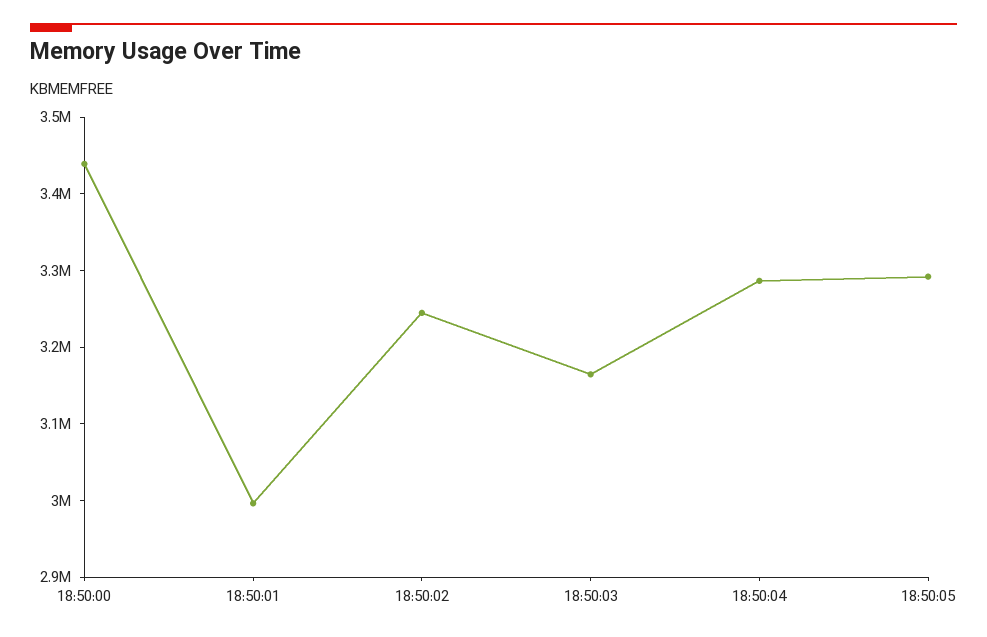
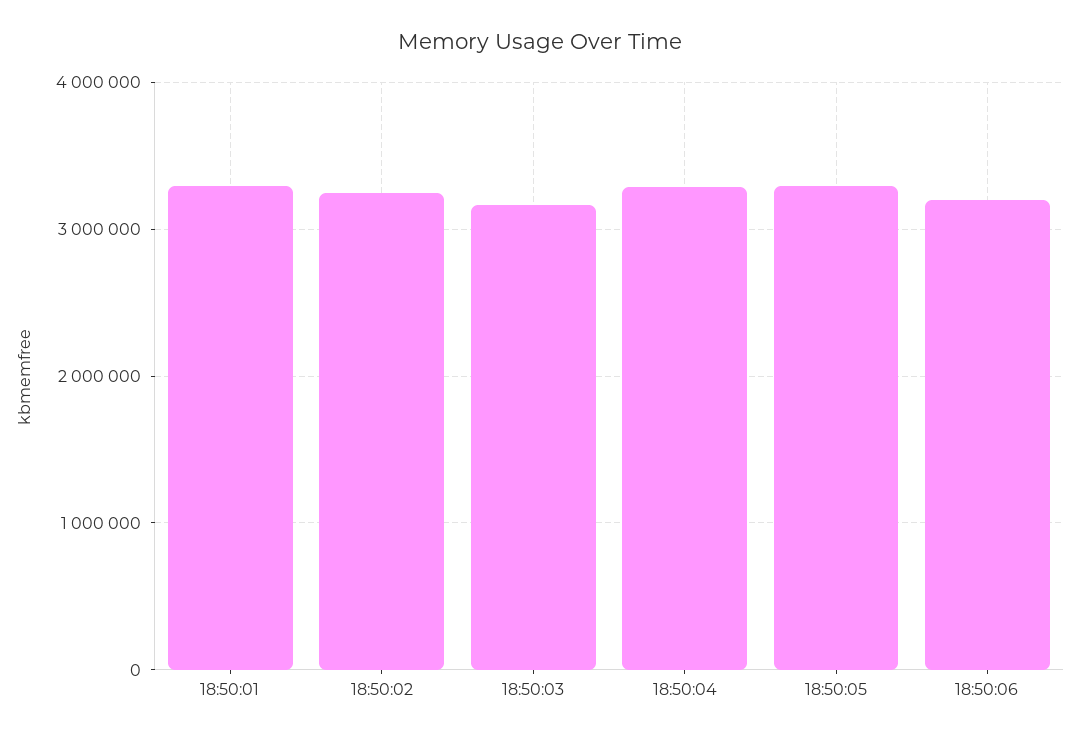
18:50:00: 3440000 -> none
18:50:01: 3000000 -> 3300000
18:50:06: none -> 3200000

